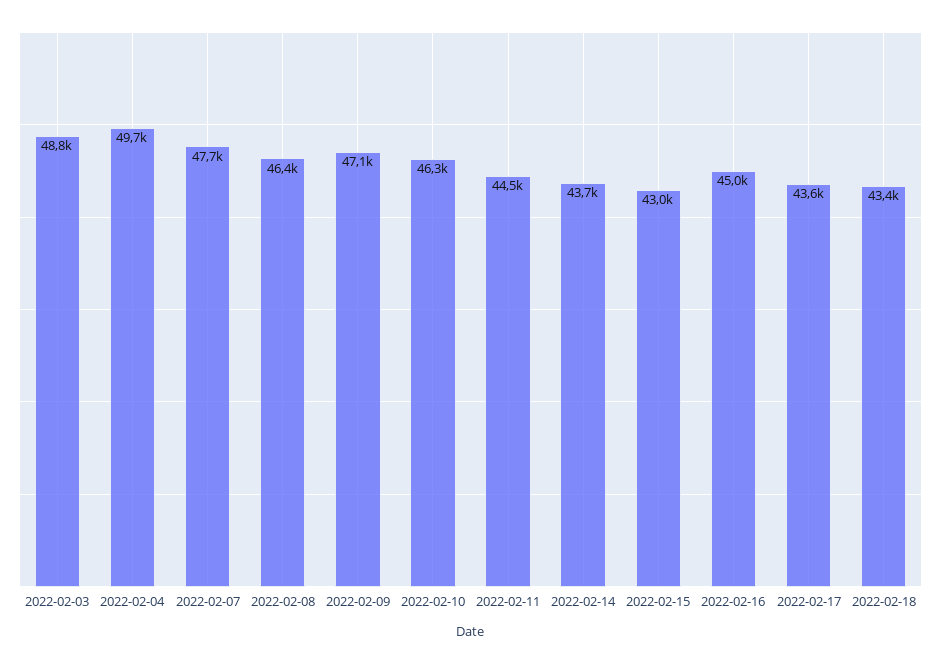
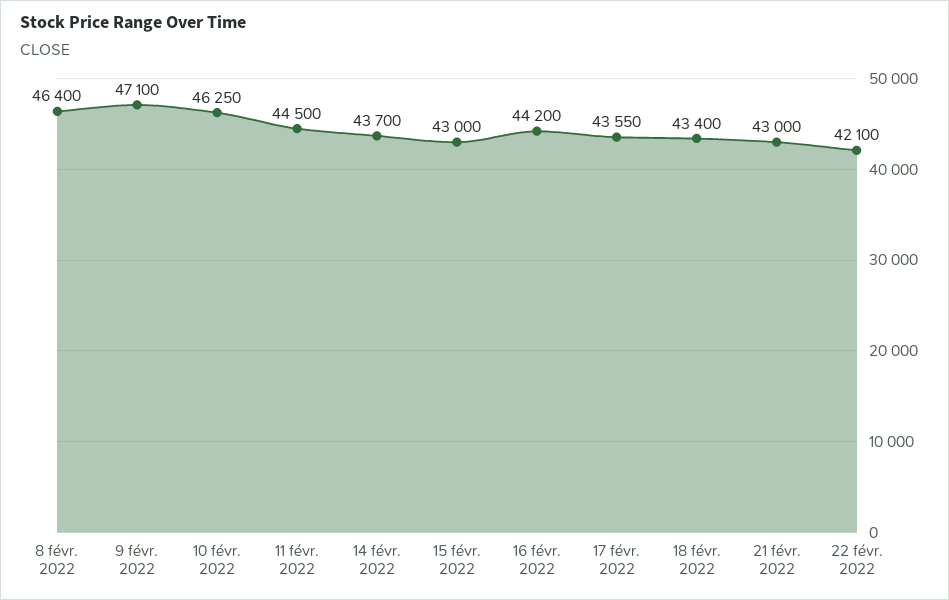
2022-02-03: 48800 -> none
2022-02-04: 49700 -> none
2022-02-07: 47700 -> none
2022-02-16: 45000 -> 44200
21 févr. 2022: none -> 43000
22 févr. 2022: none -> 42100

